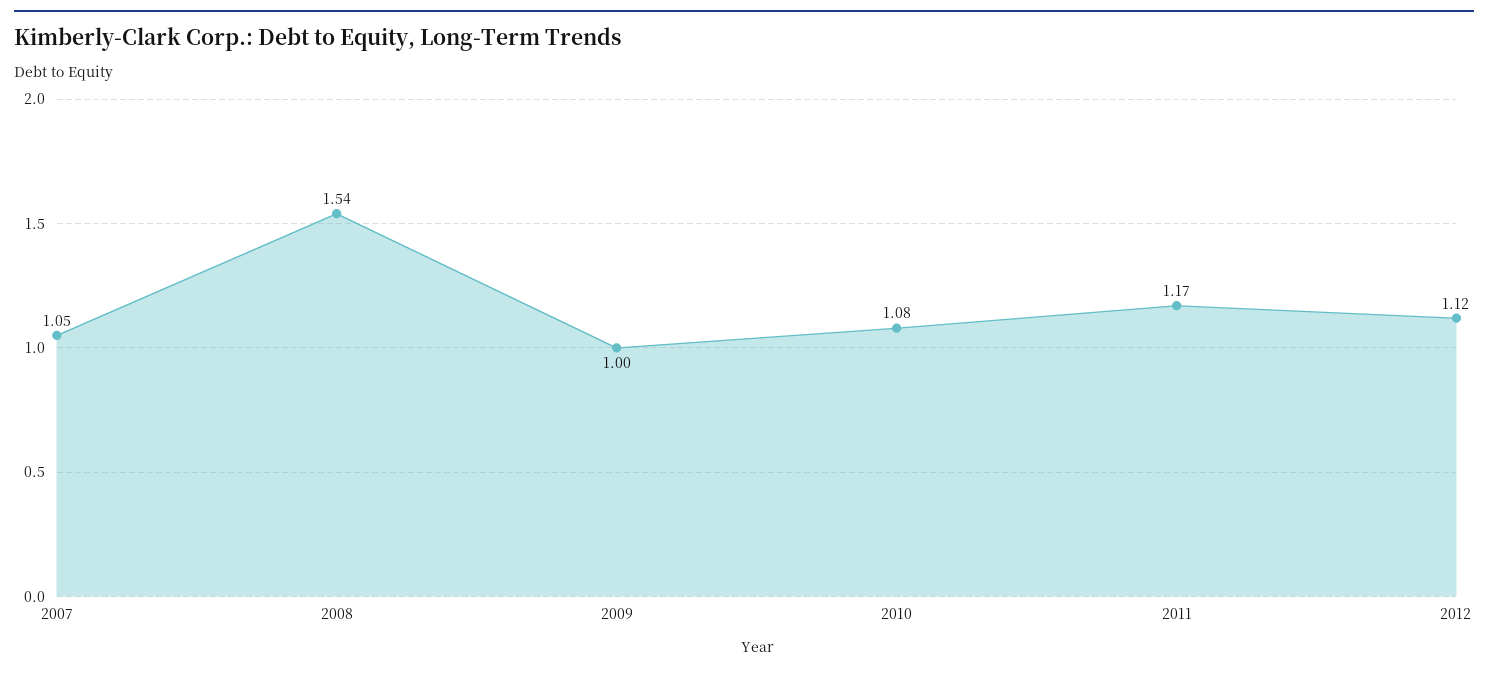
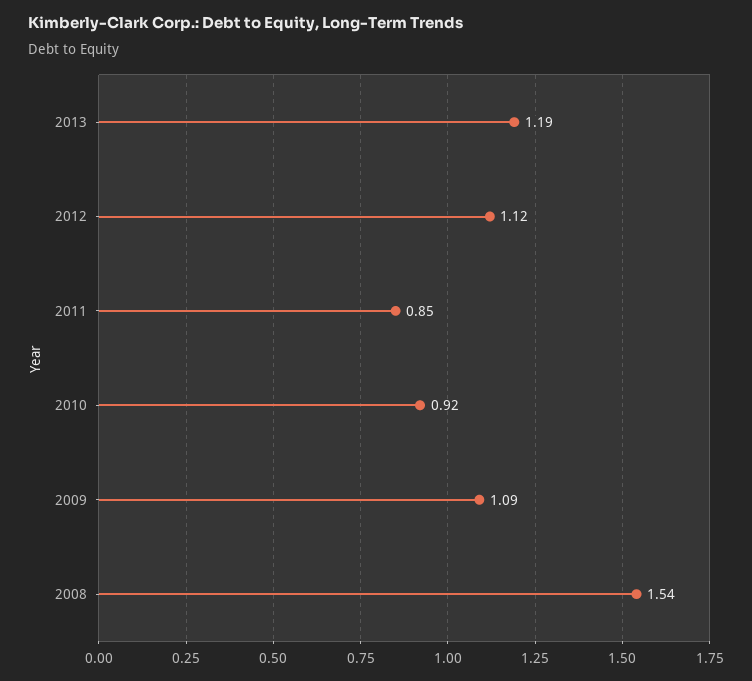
2007: 1.05 -> none
2009: 1 -> 1.09
2010: 1.08 -> 0.92
2011: 1.17 -> 0.85
2013: none -> 1.19

